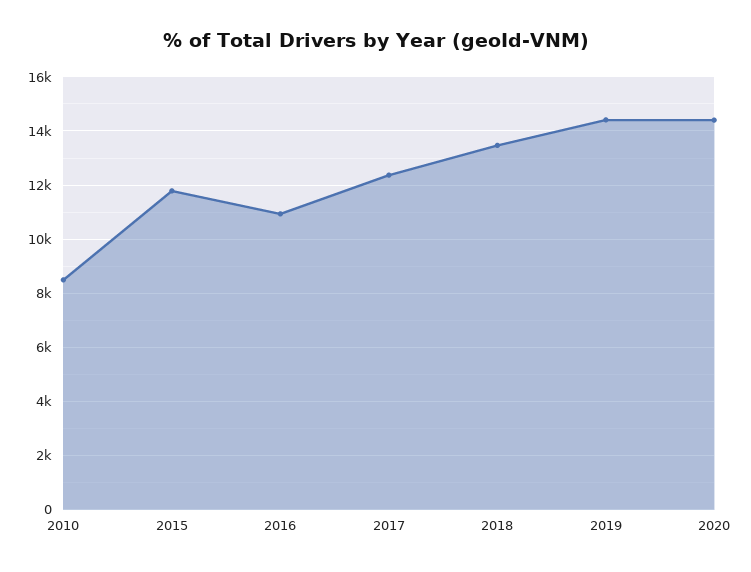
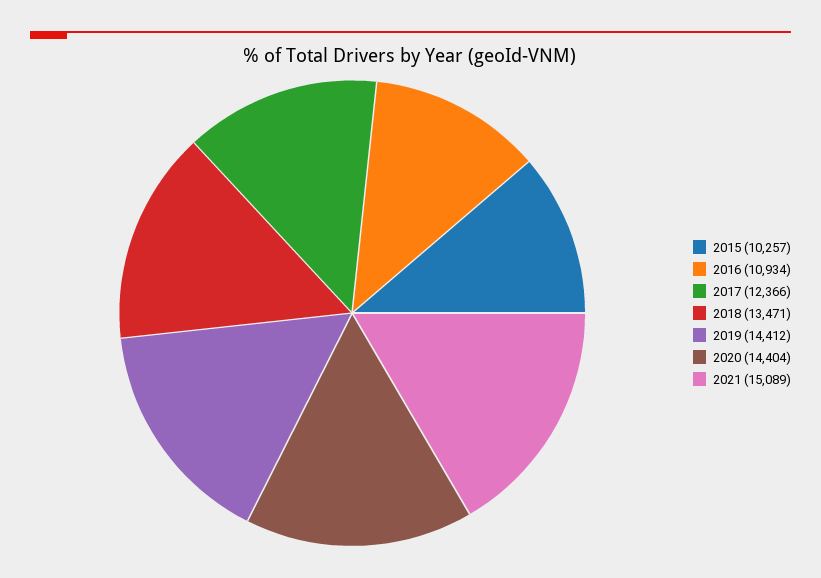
2010: 8500 -> none
2015: 11750 -> 10257
2021: none -> 15089

